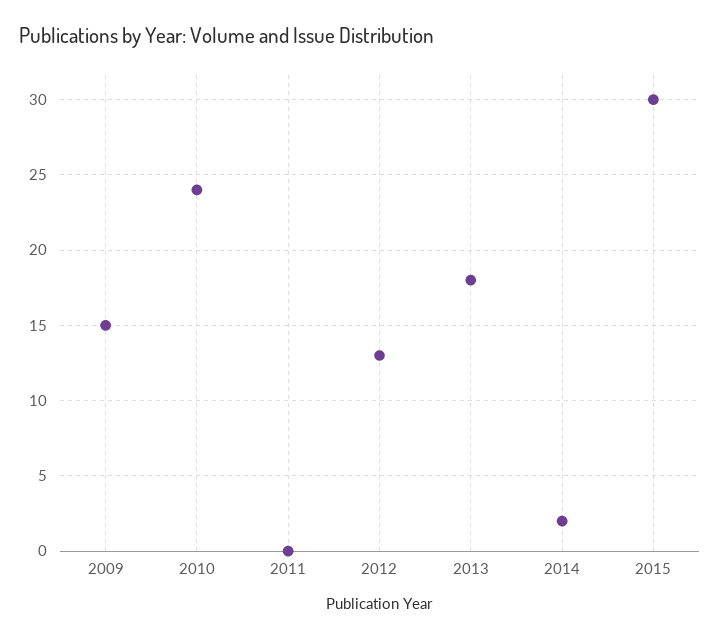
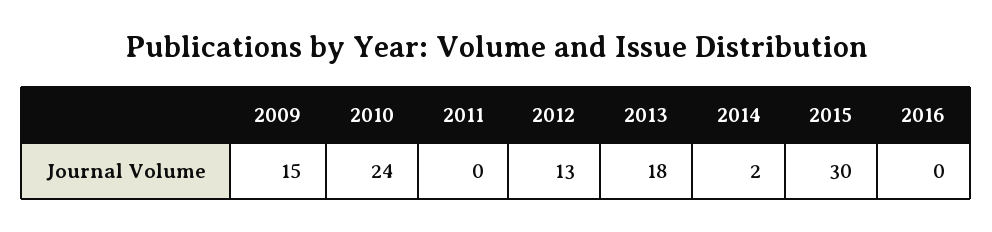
2016: none -> 0

